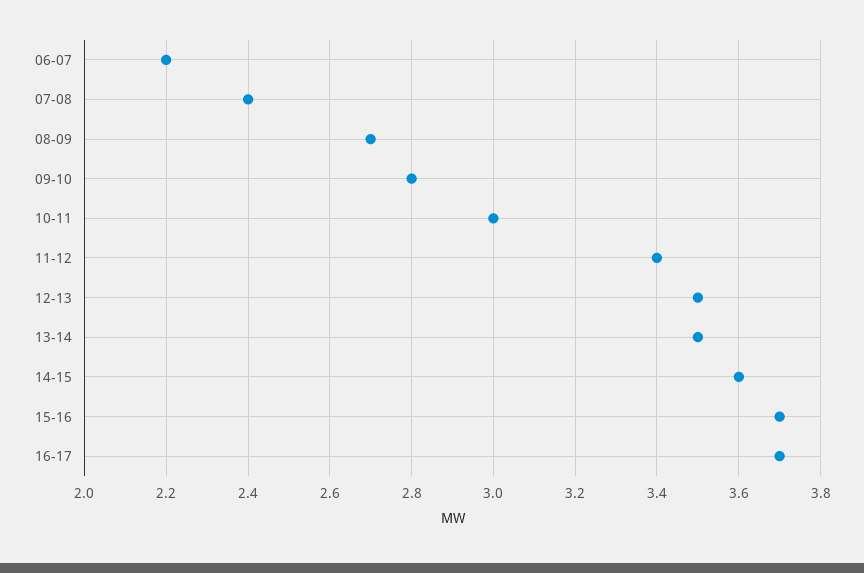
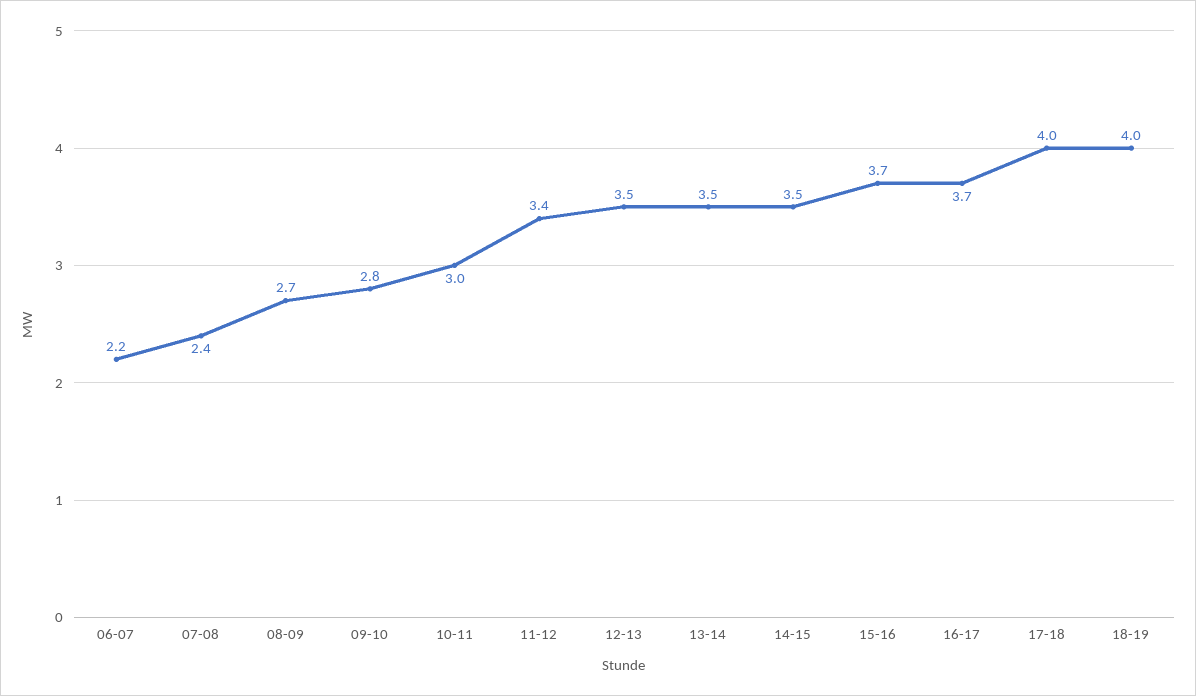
14-15: 3.6 -> 3.5
17-18: none -> 4
18-19: none -> 4

